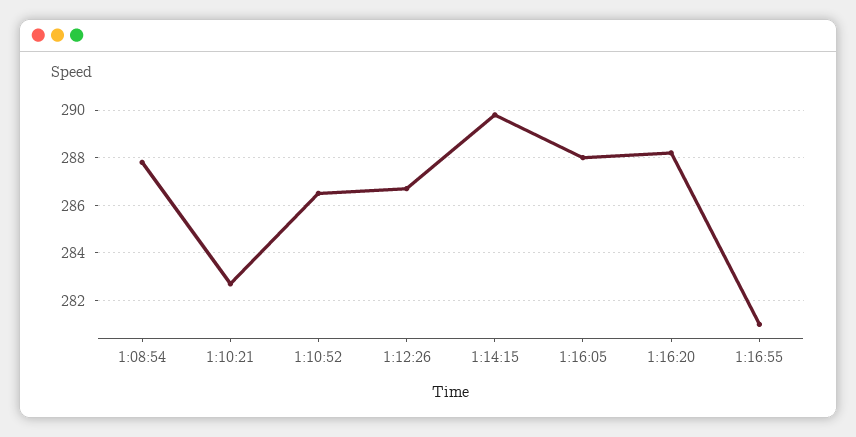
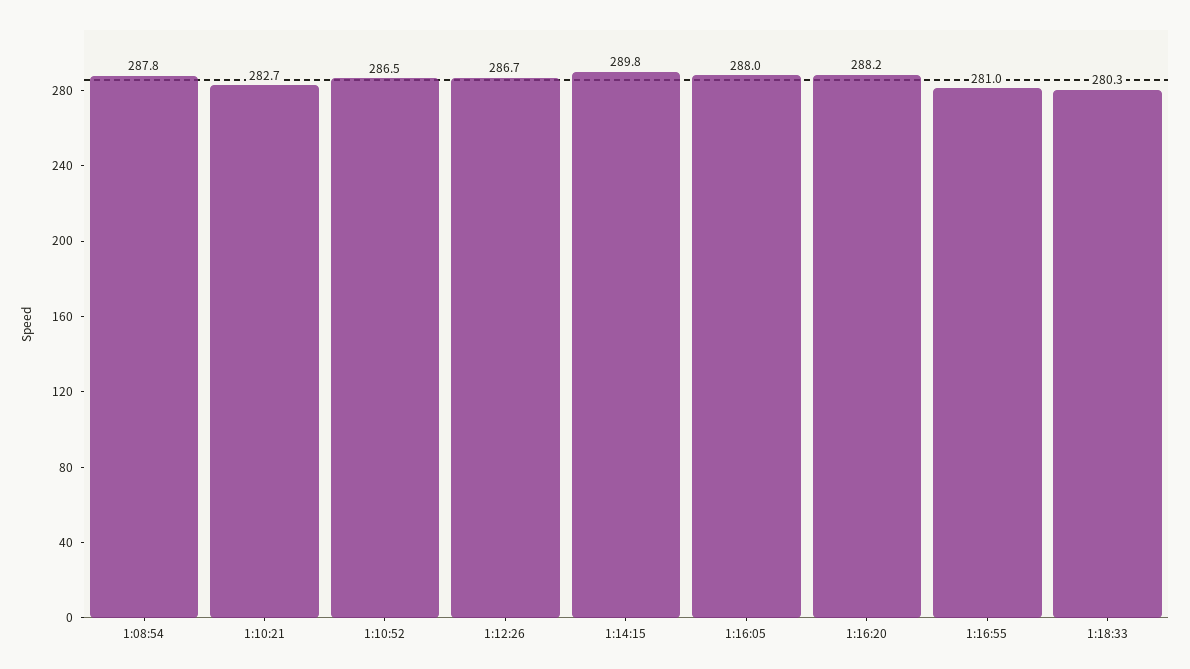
1:18:33: none -> 280.3

